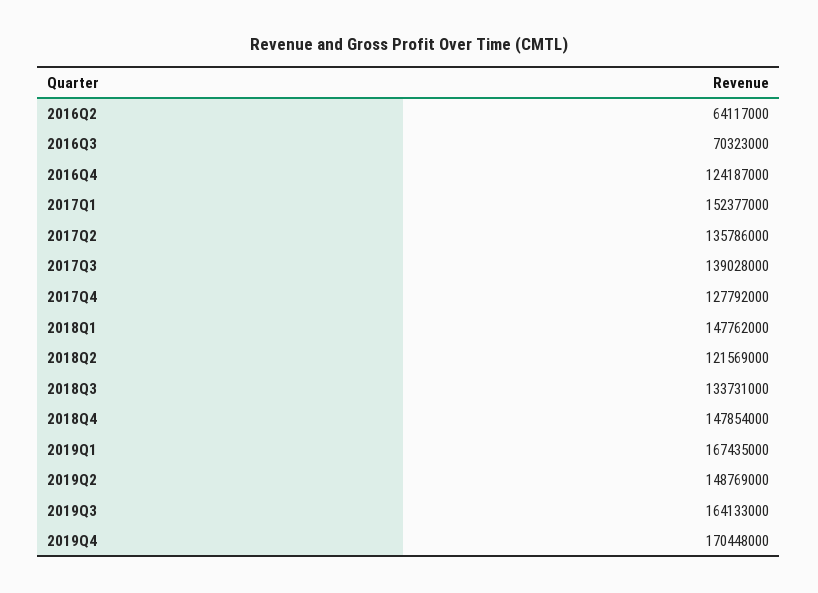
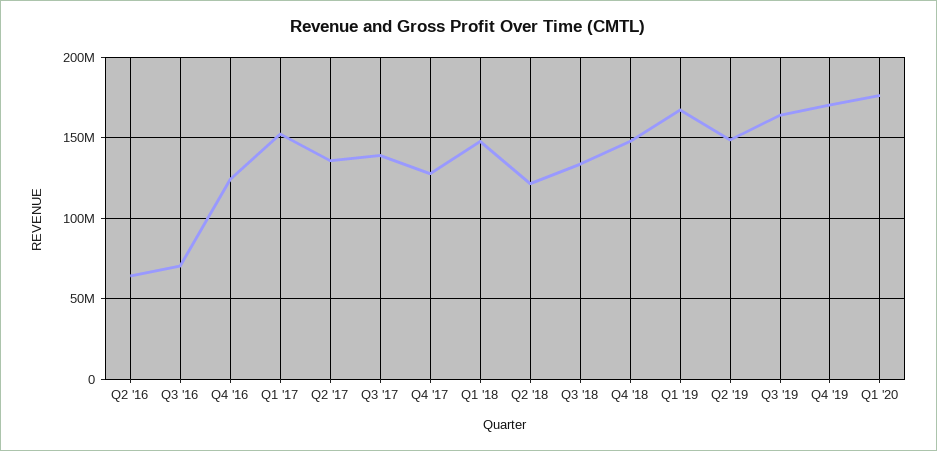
Q1 '20: none -> 175000000

